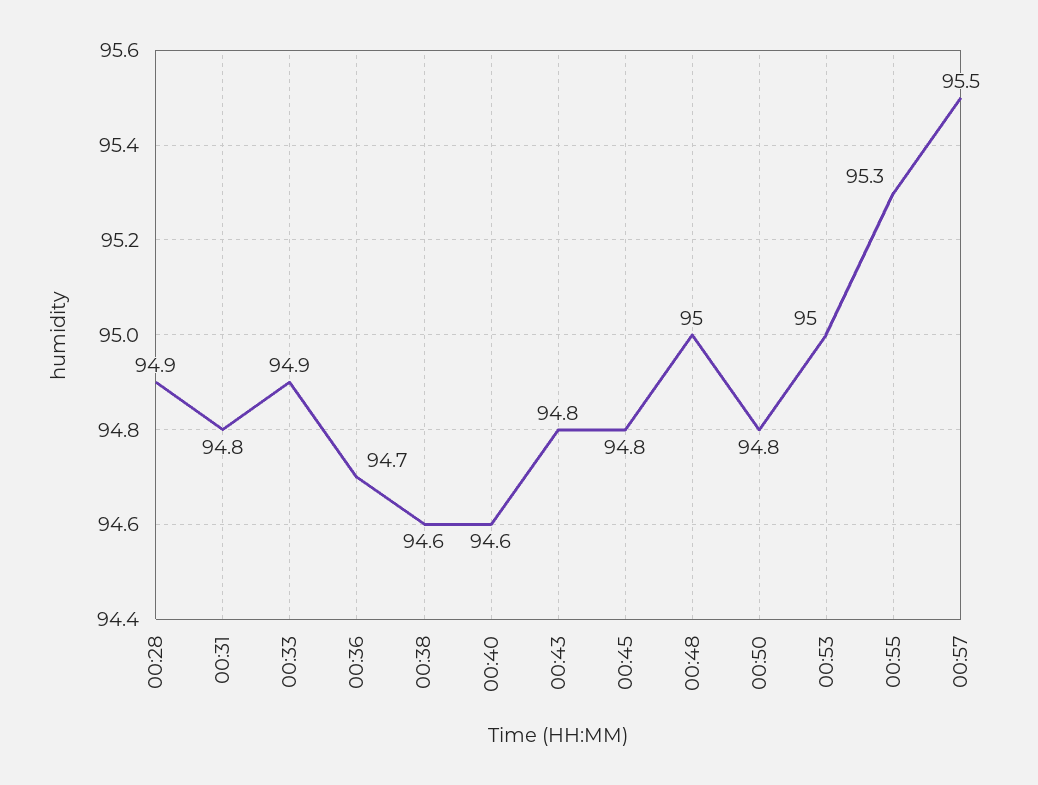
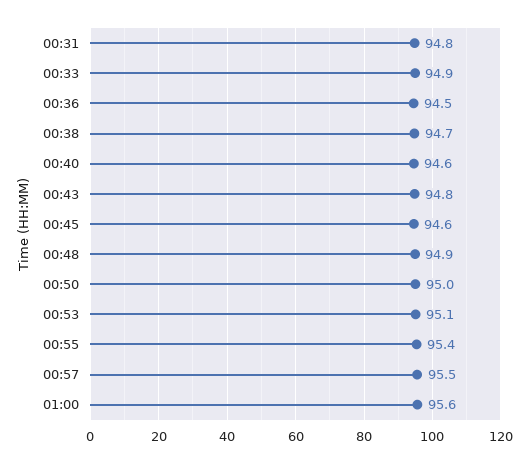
00:28: 94.9 -> none
00:36: 94.7 -> 94.5
00:38: 94.6 -> 94.7
00:45: 94.8 -> 94.6
00:48: 95 -> 94.9
00:50: 94.8 -> 95
00:53: 95 -> 95.1
00:55: 95.3 -> 95.4
01:00: none -> 95.6

